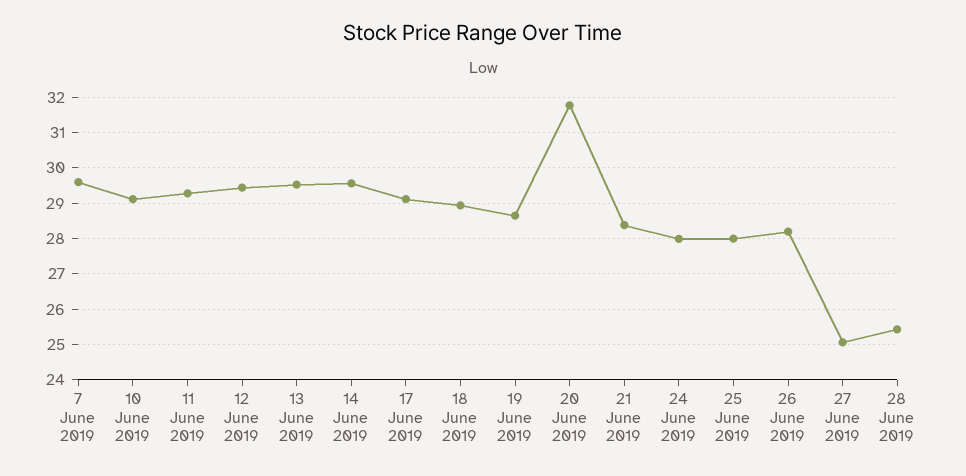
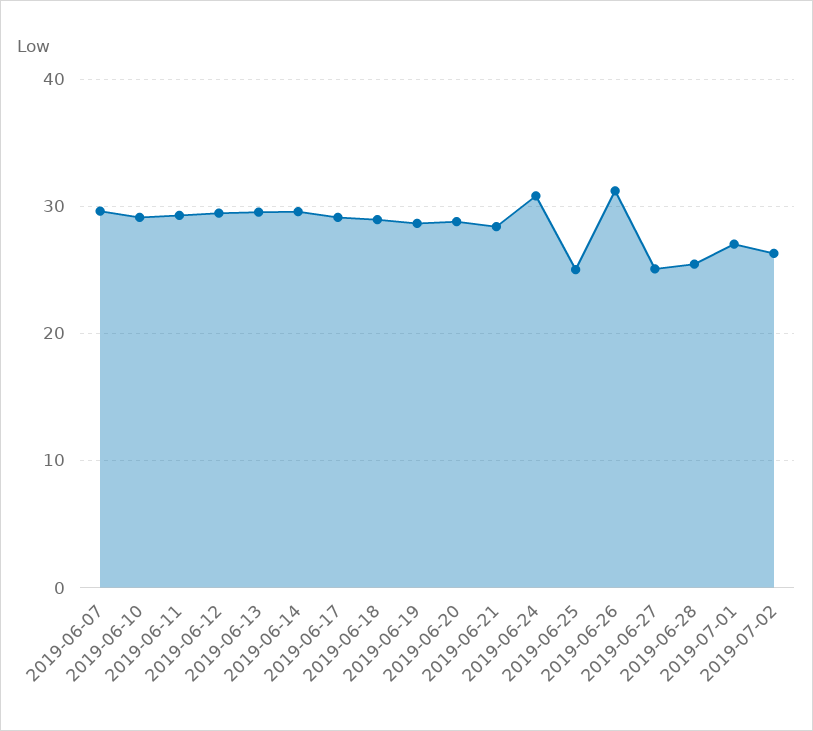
20 June 2019: 31.8 -> 29
24 June 2019: 28 -> 31
25 June 2019: 28 -> 25
26 June 2019: 28.2 -> 31
2019-07-01: none -> 27
2019-07-02: none -> 26

